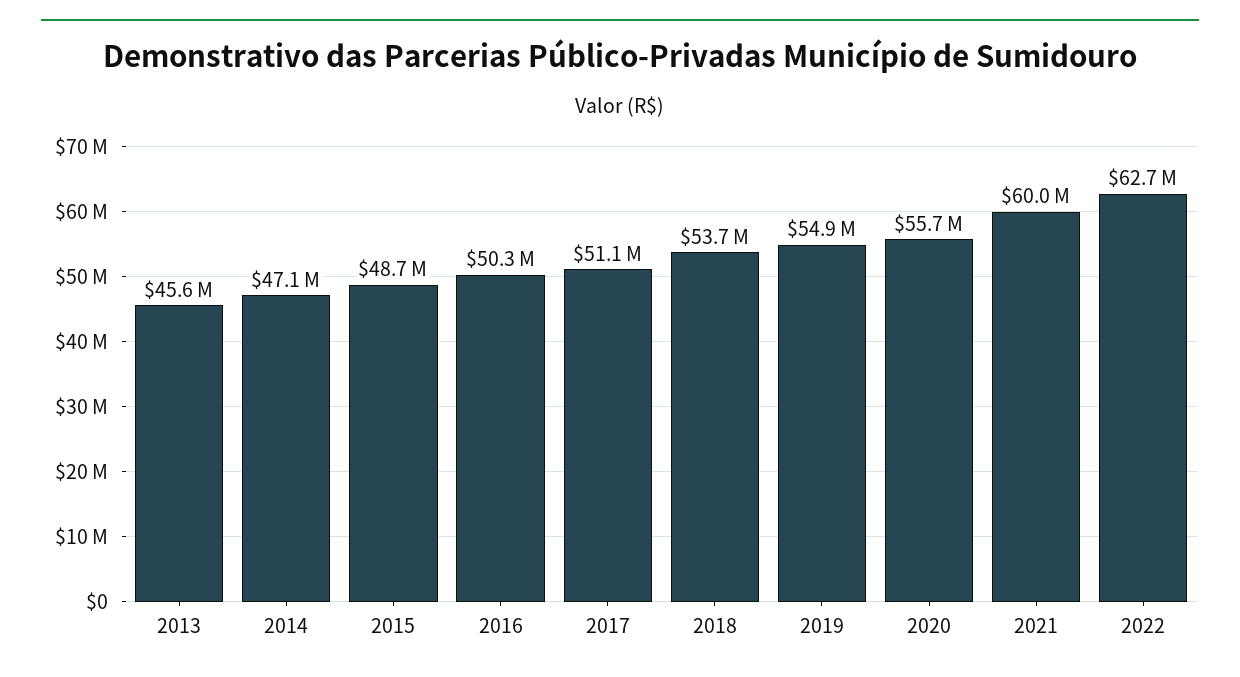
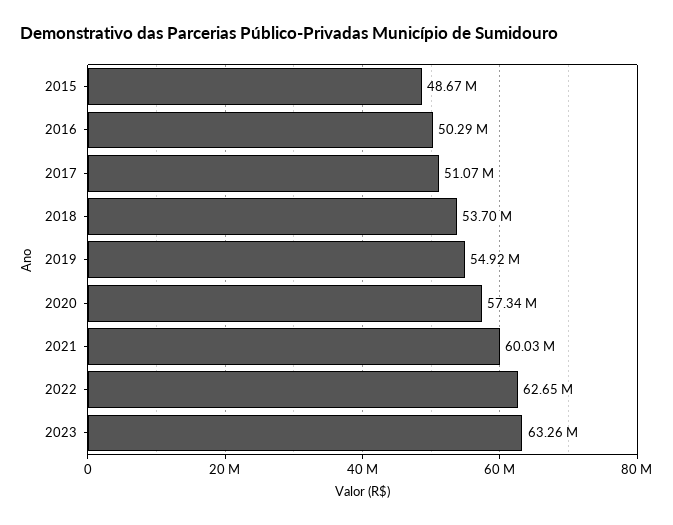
2013: 45600000 -> none
2014: 47100000 -> none
2020: 55700000 -> 57340000
2023: none -> 63260000

